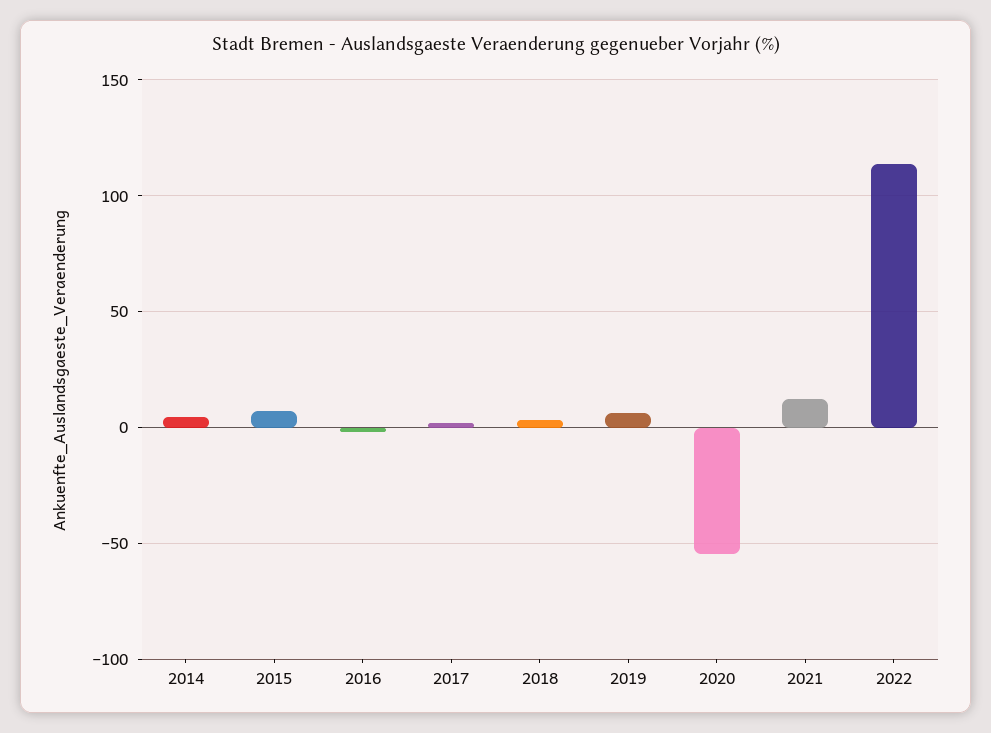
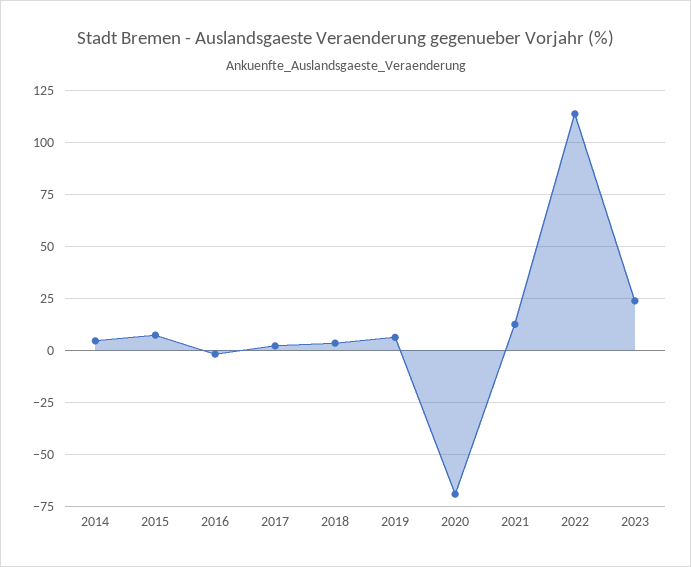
2020: -55 -> -70
2023: none -> 25

